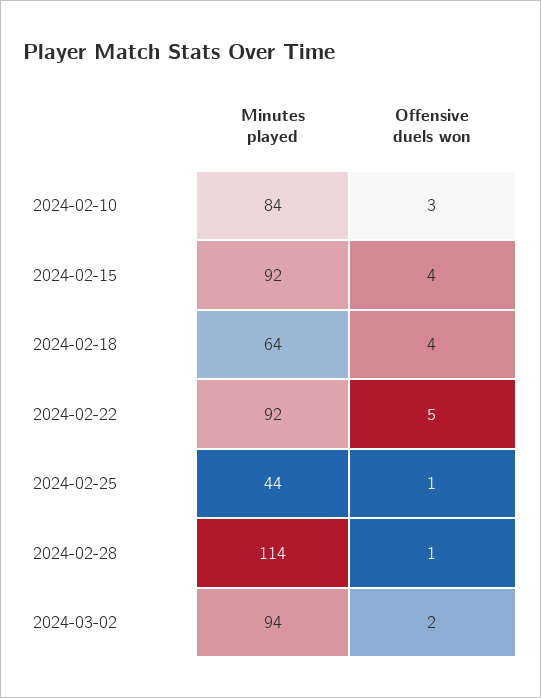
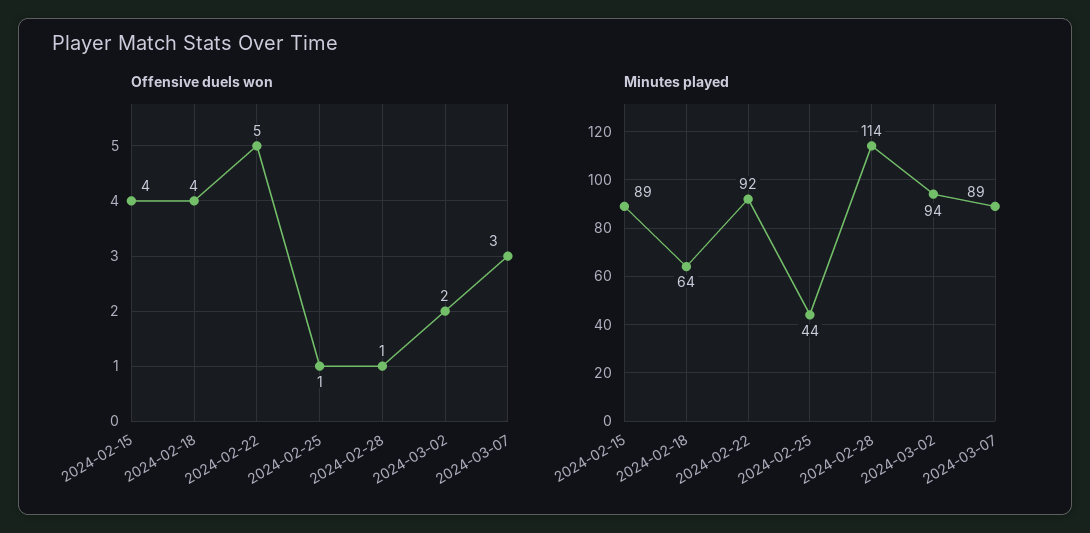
Minutes played, 2024-02-10: 84 -> none
Offensive duels won, 2024-02-10: 3 -> none
Minutes played, 2024-02-15: 92 -> 89
Offensive duels won, 2024-03-07: none -> 3
Minutes played, 2024-03-07: none -> 89

